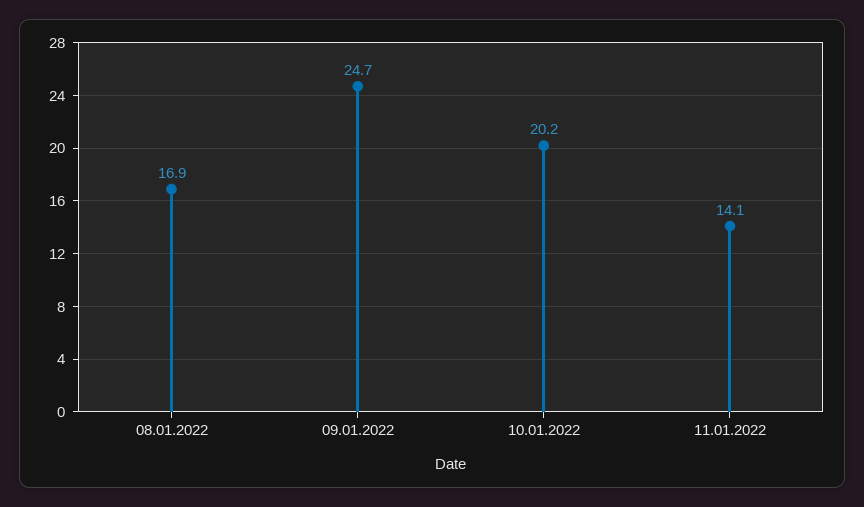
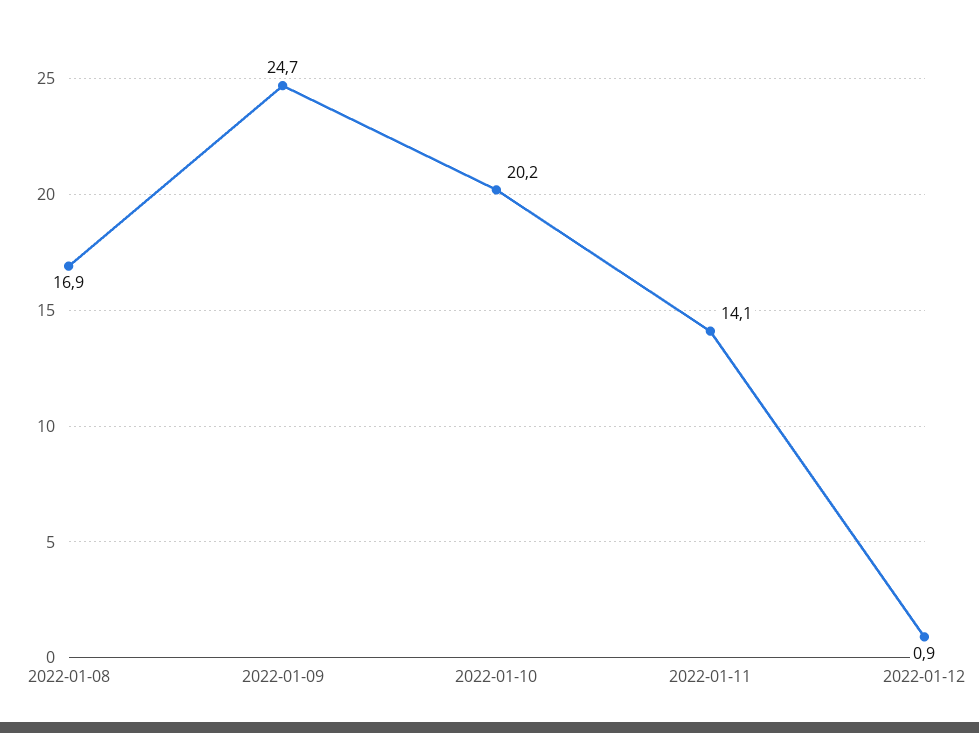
2022-01-12: none -> 0.9

